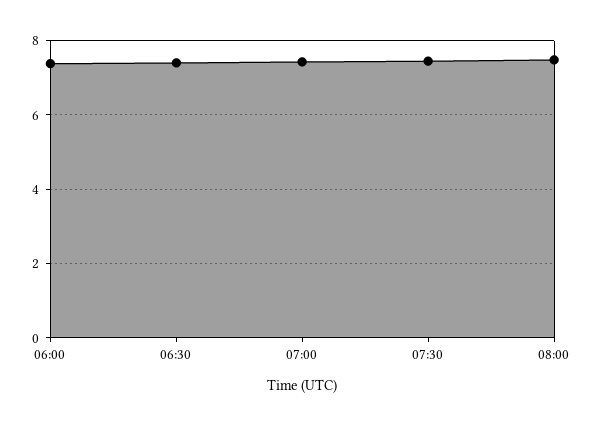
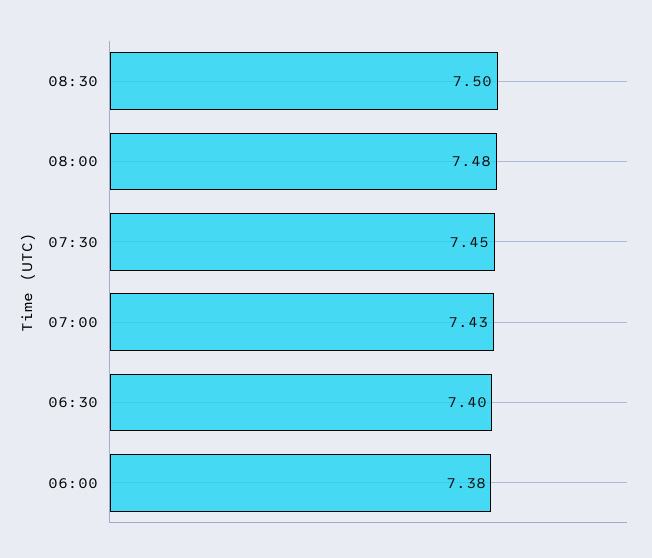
08:30: none -> 7.5

